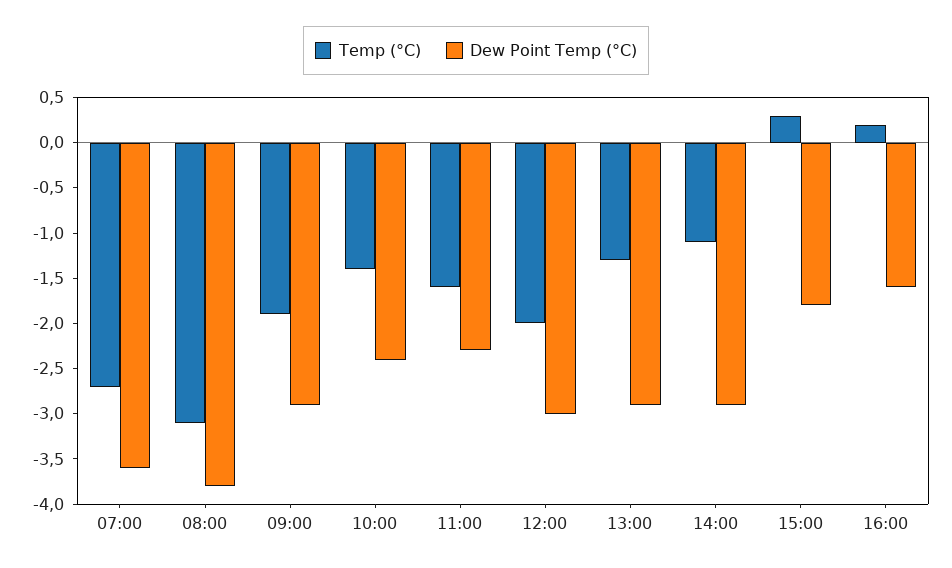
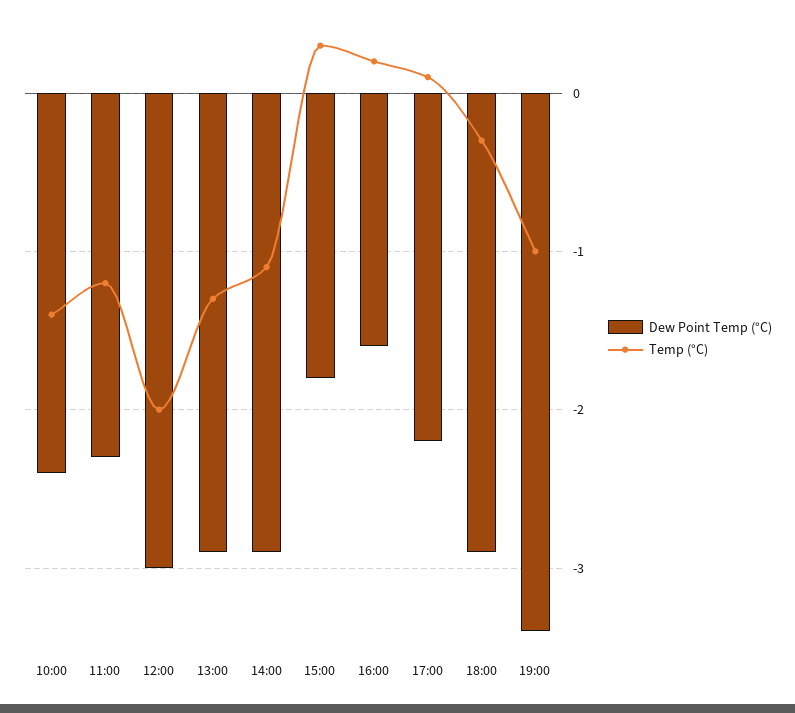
Temp (°C), 07:00: -2.7 -> none
Dew Point Temp (°C), 07:00: -3.6 -> none
Temp (°C), 08:00: -3.1 -> none
Dew Point Temp (°C), 08:00: -3.8 -> none
Temp (°C), 09:00: -1.9 -> none
Dew Point Temp (°C), 09:00: -2.9 -> none
Temp (°C), 11:00: -1.6 -> -1.2
Dew Point Temp (°C), 17:00: none -> -2.2
Temp (°C), 17:00: none -> 0.1
Dew Point Temp (°C), 18:00: none -> -2.9
Temp (°C), 18:00: none -> -0.3
Dew Point Temp (°C), 19:00: none -> -3.4
Temp (°C), 19:00: none -> -1

